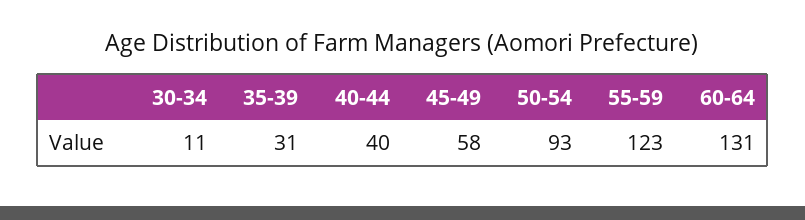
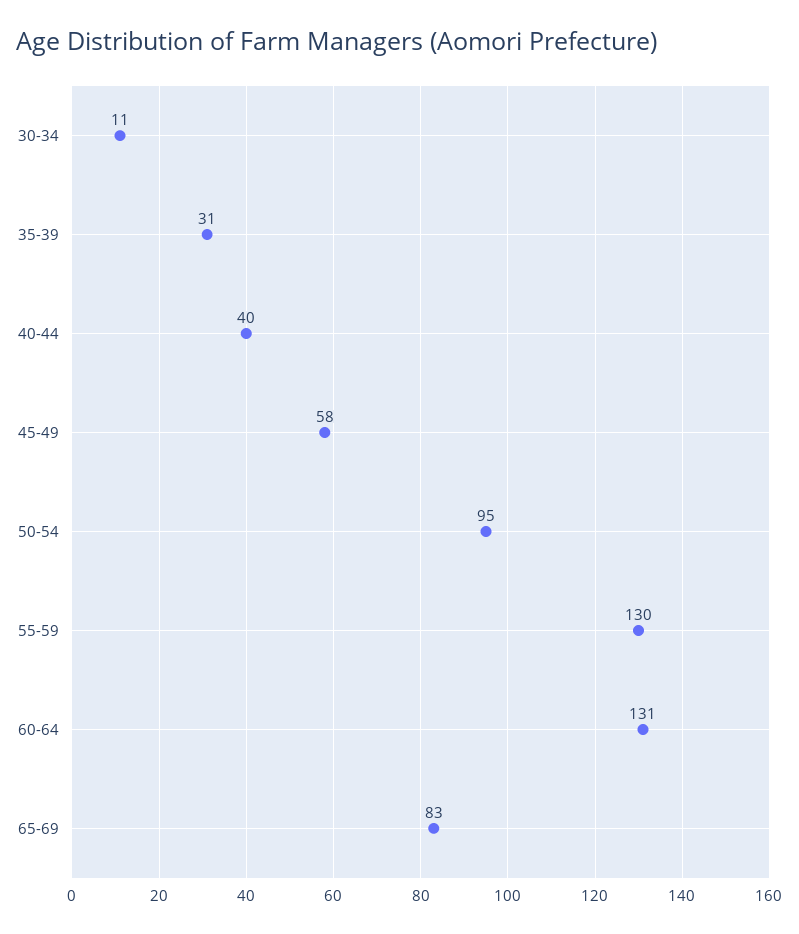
50-54: 93 -> 95
55-59: 123 -> 130
65-69: none -> 83

